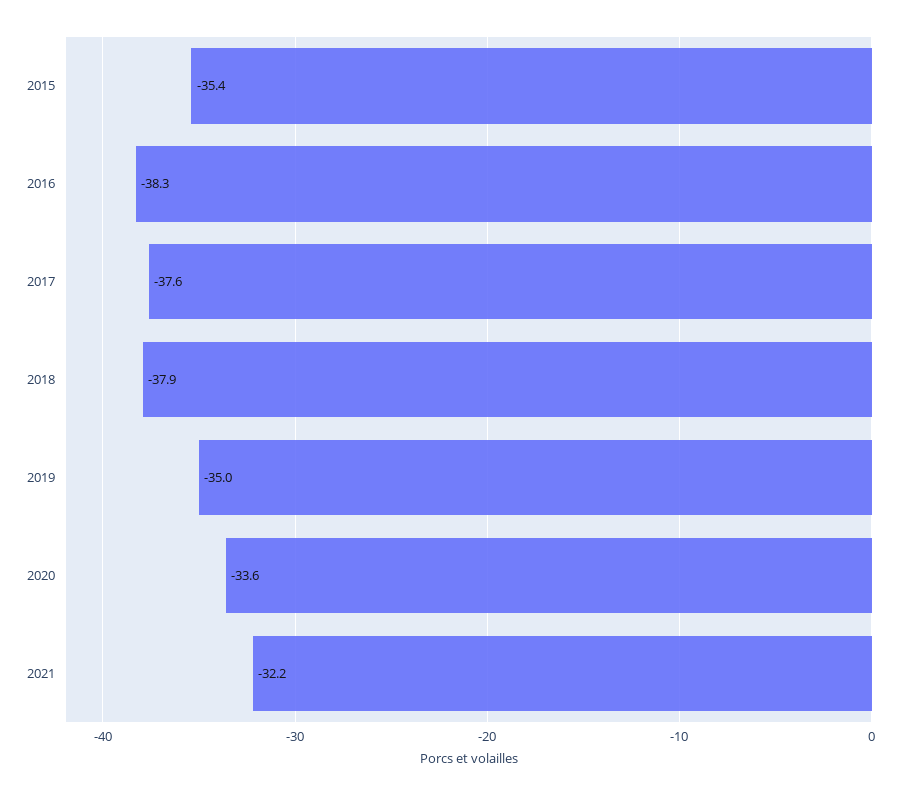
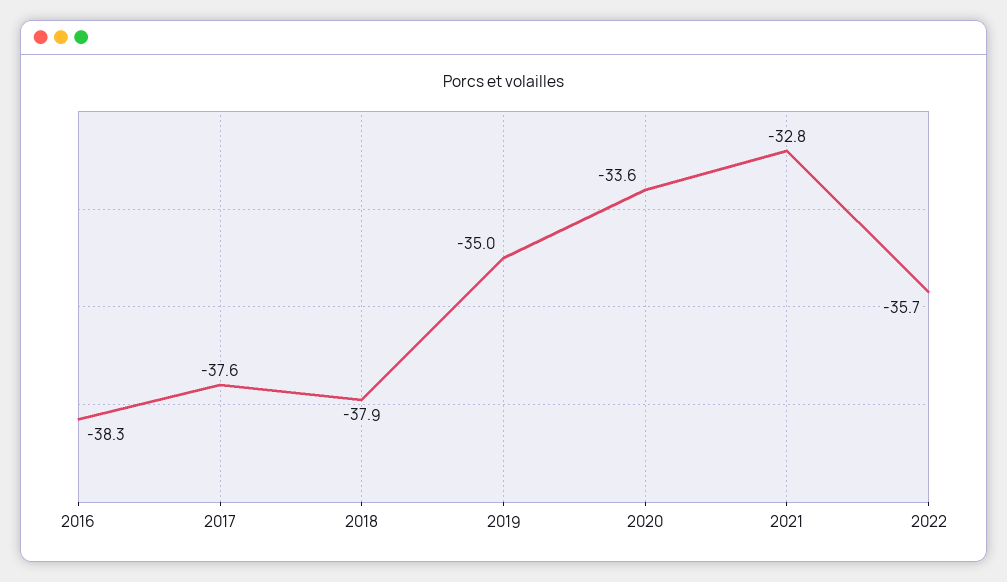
2015: -35.4 -> none
2021: -32.2 -> -32.8
2022: none -> -35.7

